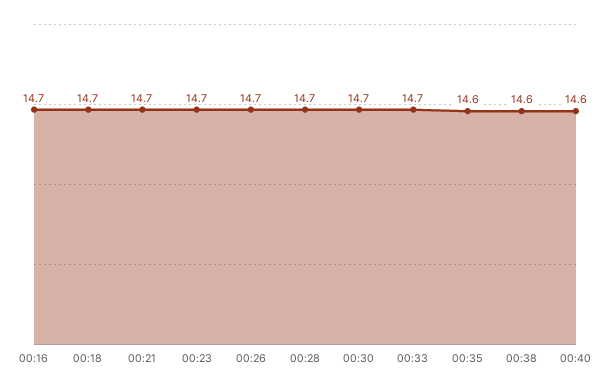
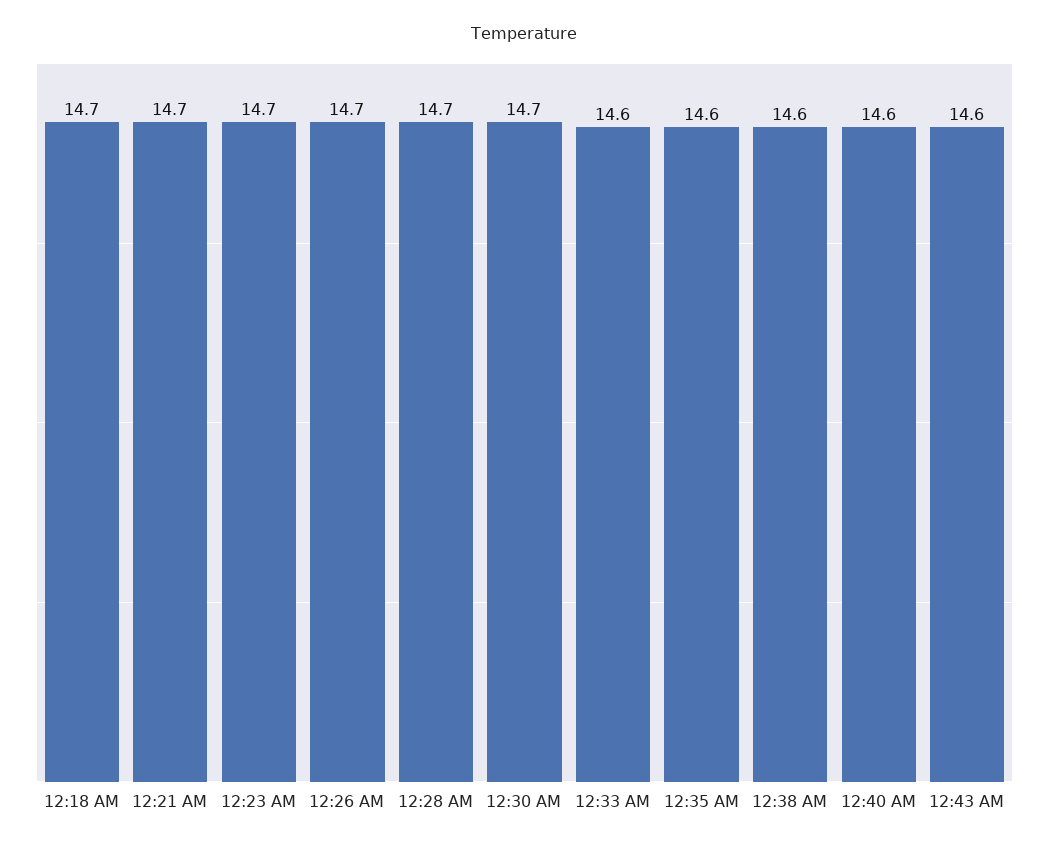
00:16: 14.7 -> none
00:33: 14.7 -> 14.6
12:43 AM: none -> 14.6

